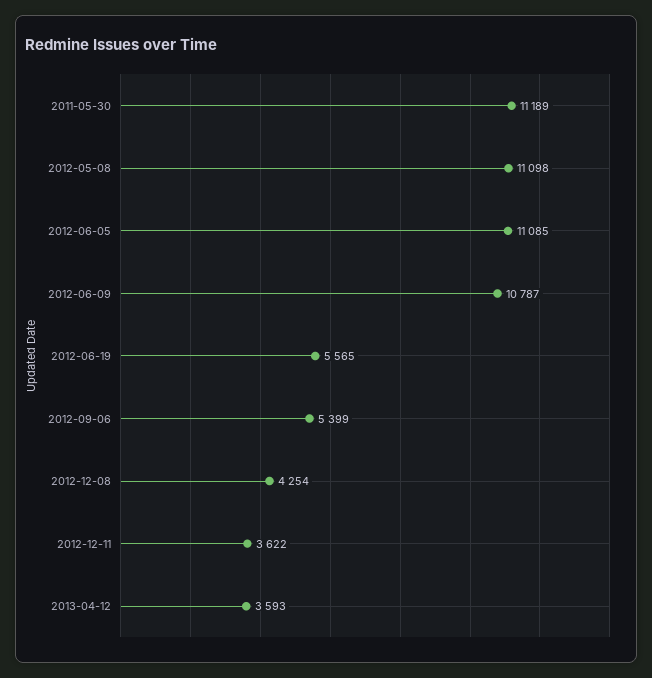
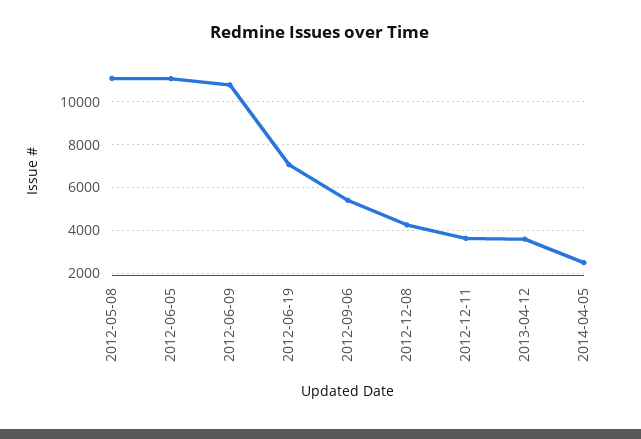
2011-05-30: 11189 -> none
2012-06-19: 5565 -> 7000
2014-04-05: none -> 2500

